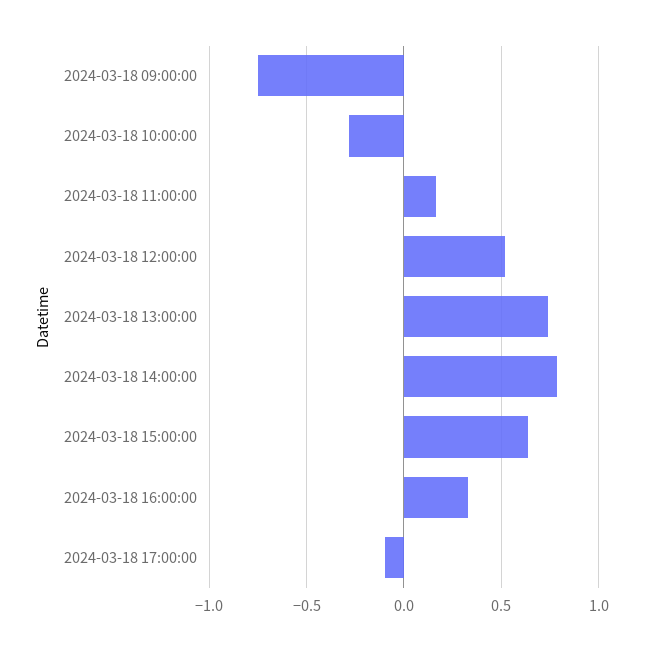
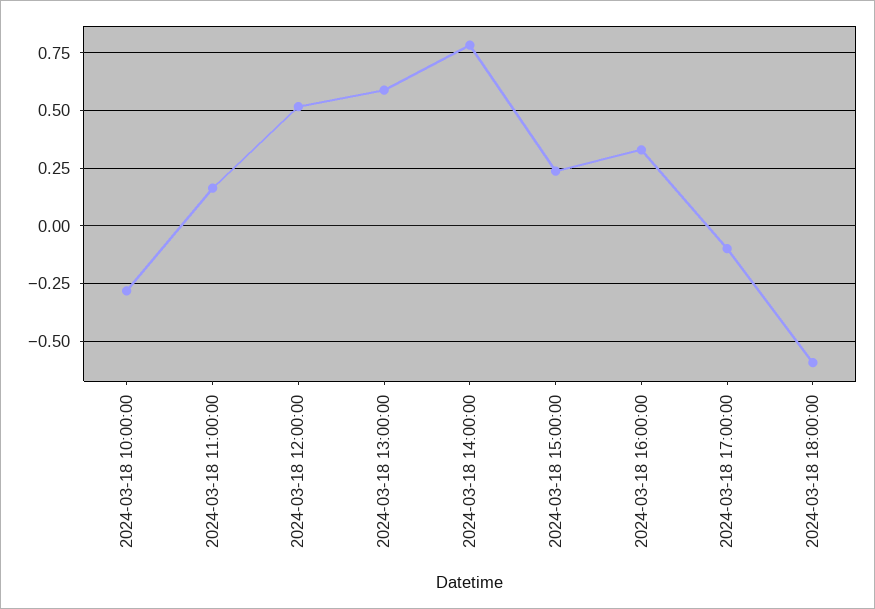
2024-03-18 09:00:00: -0.75 -> none
2024-03-18 13:00:00: 0.75 -> 0.6
2024-03-18 15:00:00: 0.65 -> 0.25
2024-03-18 18:00:00: none -> -0.6

